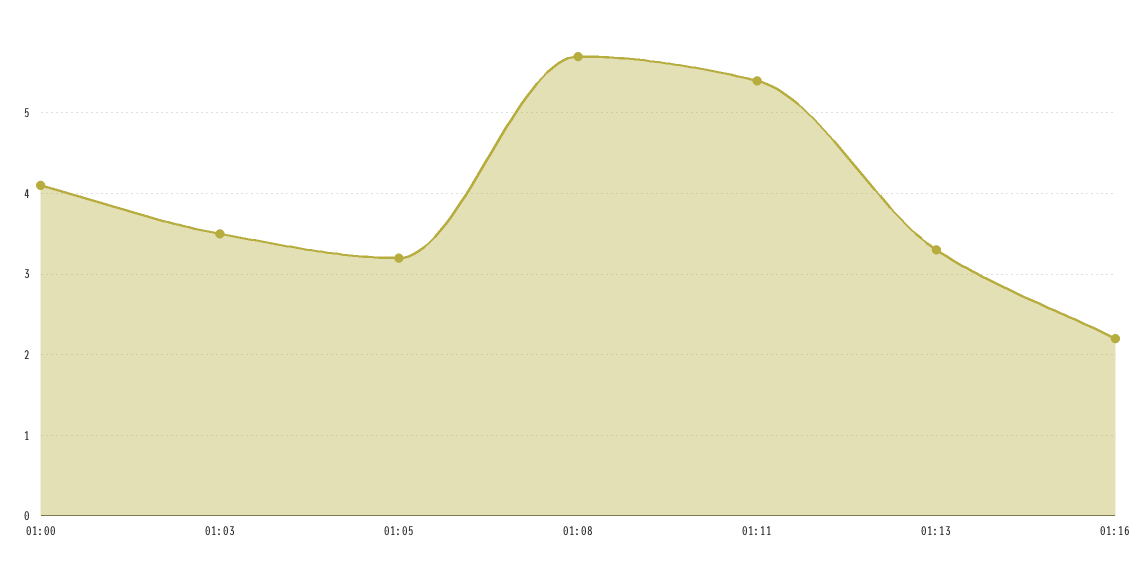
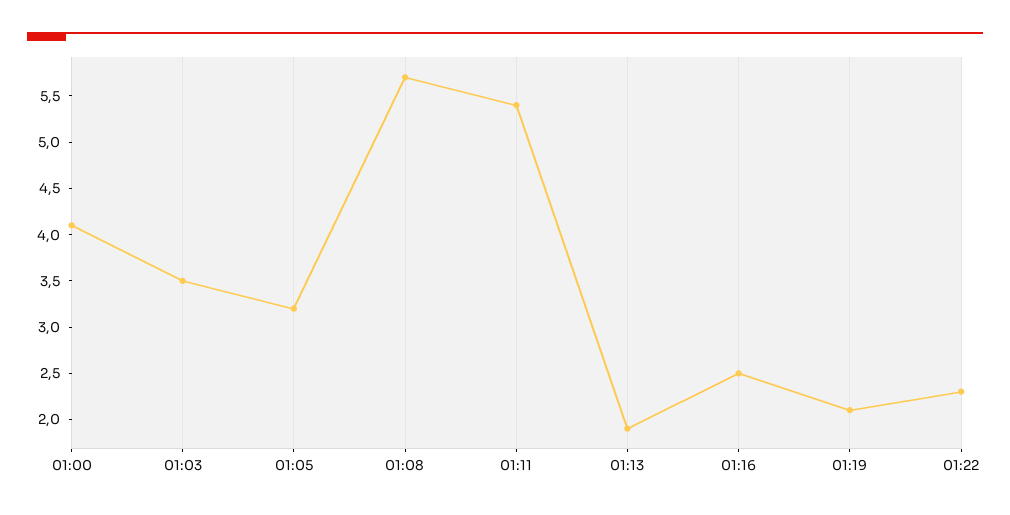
01:13: 3.3 -> 1.9
01:16: 2.2 -> 2.5
01:19: none -> 2.1
01:22: none -> 2.3

